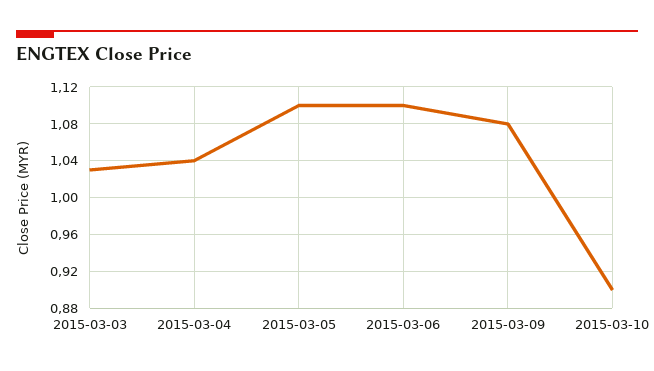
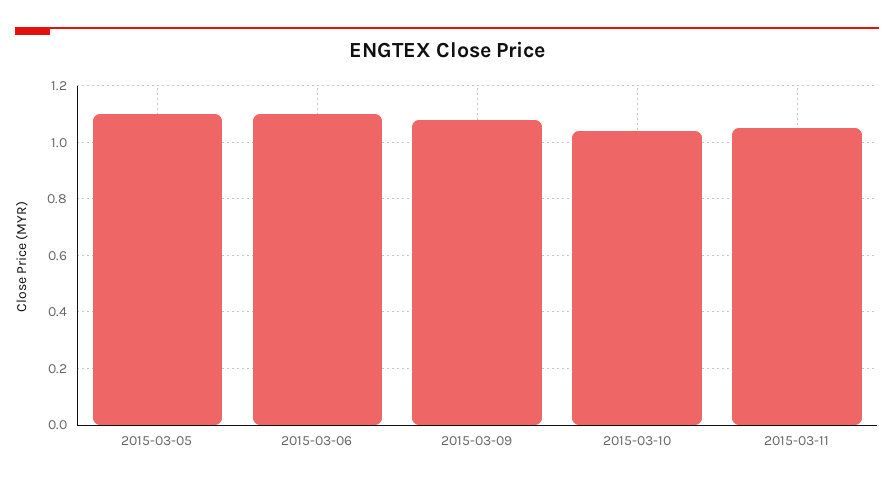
2015-03-03: 1.03 -> none
2015-03-04: 1.04 -> none
2015-03-10: 0.9 -> 1.05
2015-03-11: none -> 1.05

